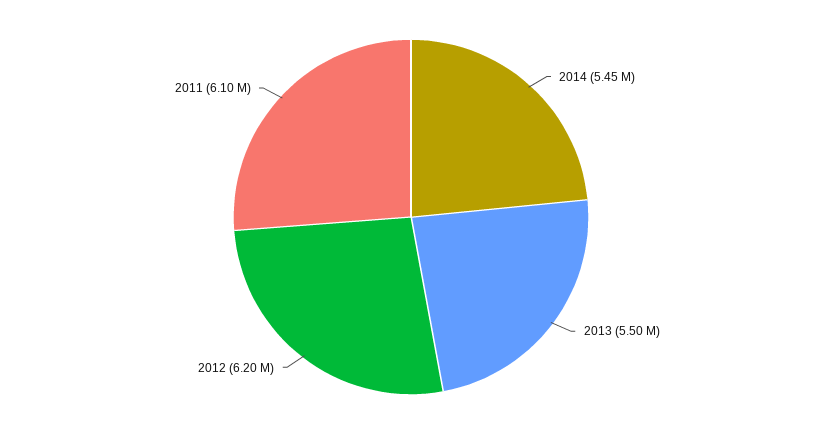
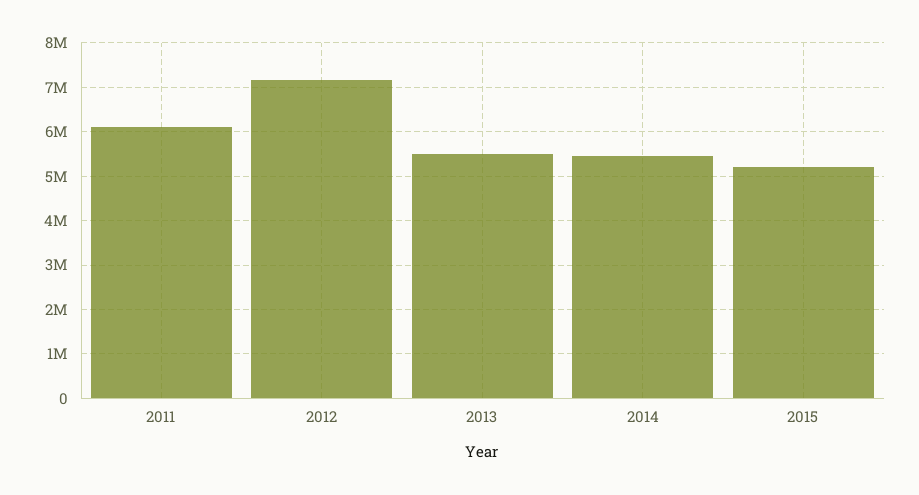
2012: 6200000 -> 7200000
2015: none -> 5200000

